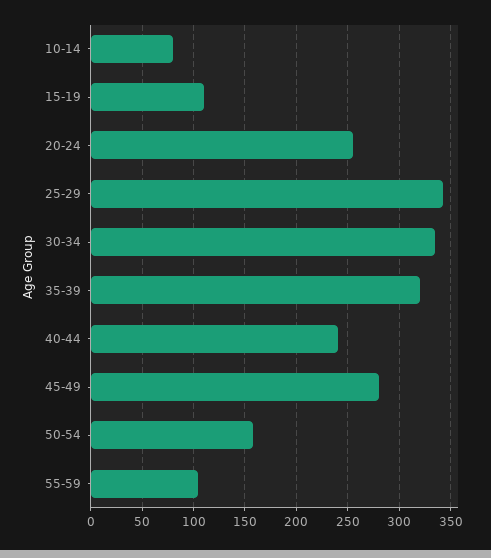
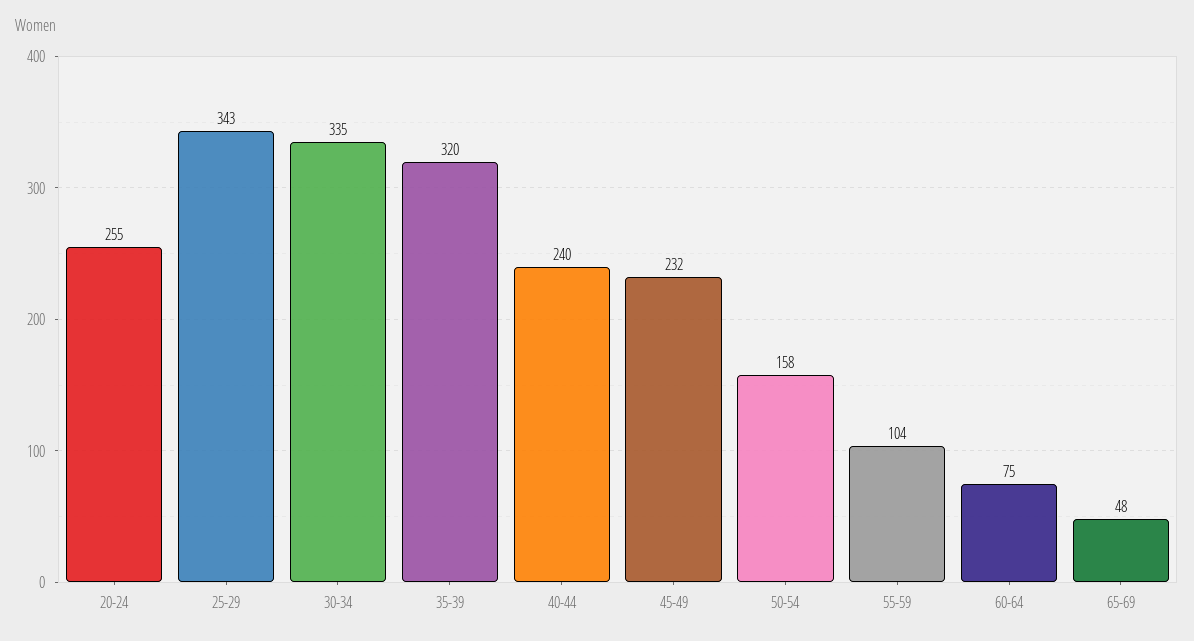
10-14: 80 -> none
15-19: 110 -> none
45-49: 280 -> 232
60-64: none -> 75
65-69: none -> 48

